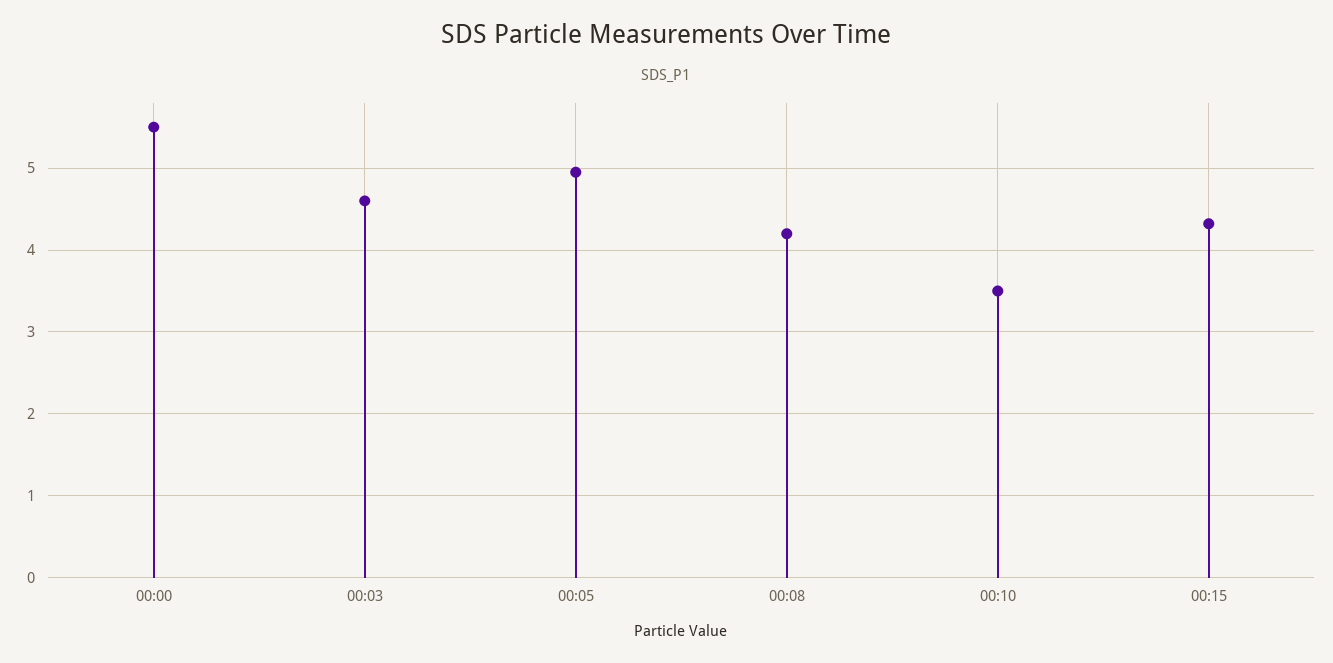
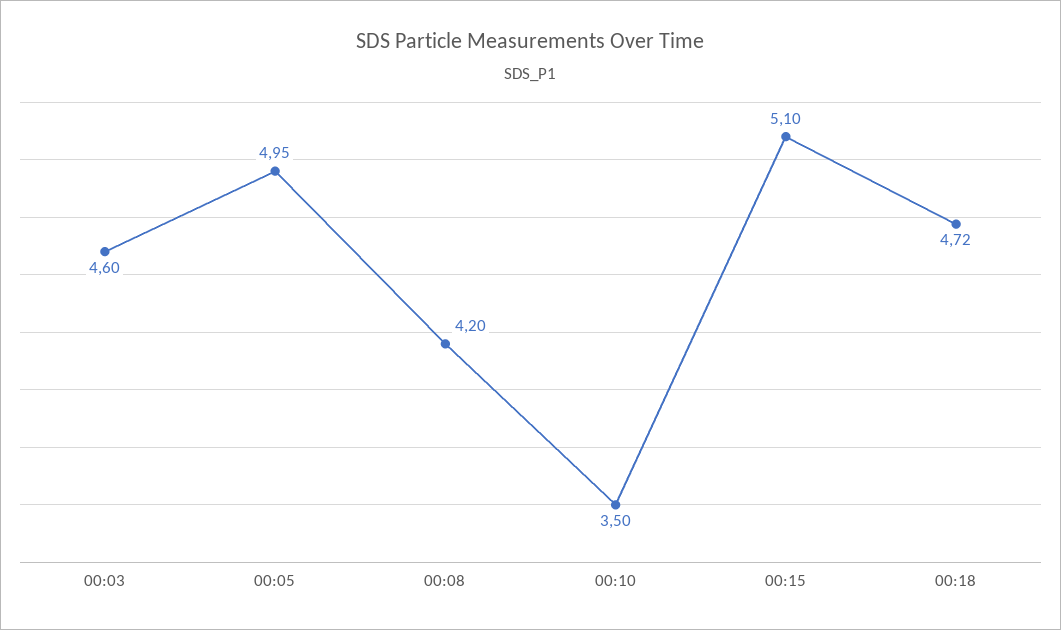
00:00: 5.5 -> none
00:15: 4.3 -> 5.1
00:18: none -> 4.72

